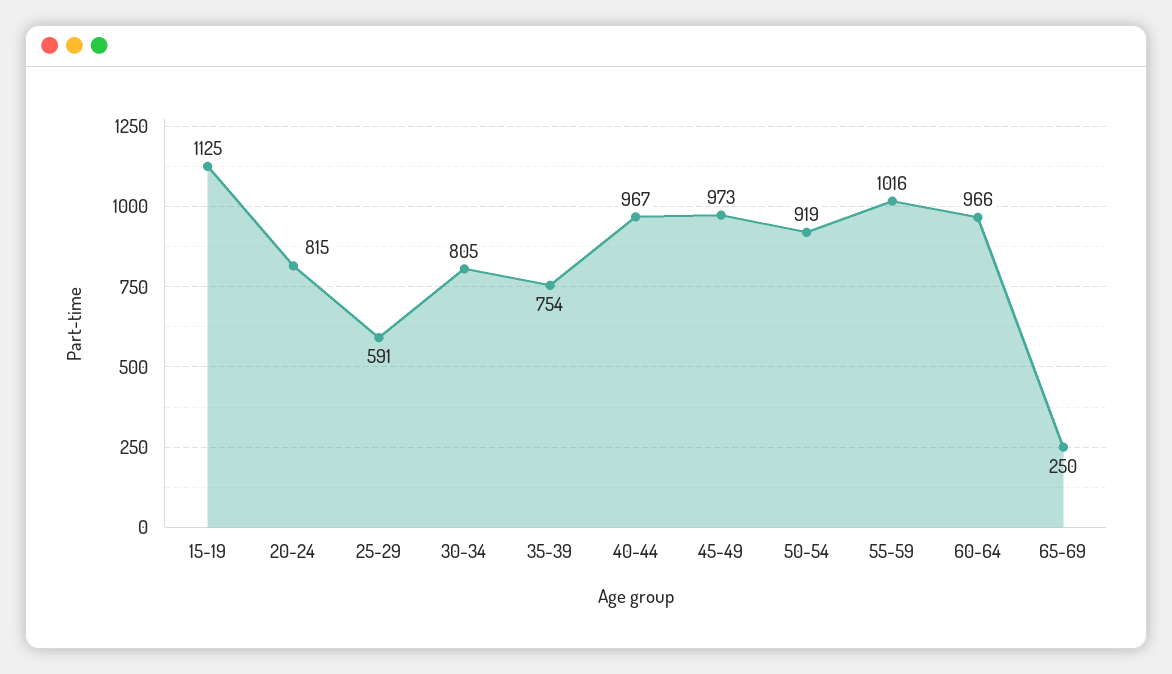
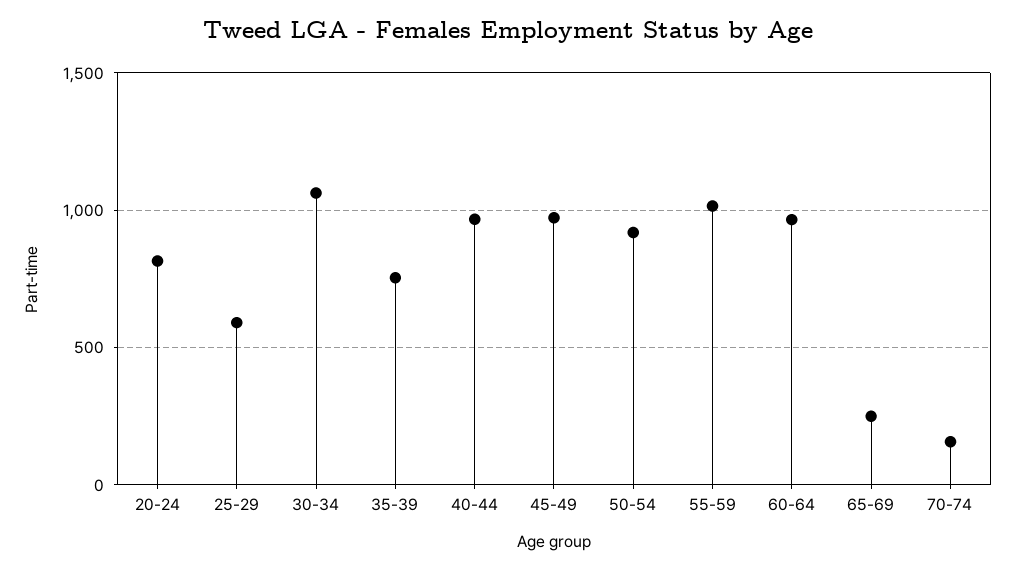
15-19: 1125 -> none
30-34: 805 -> 1050
70-74: none -> 150

